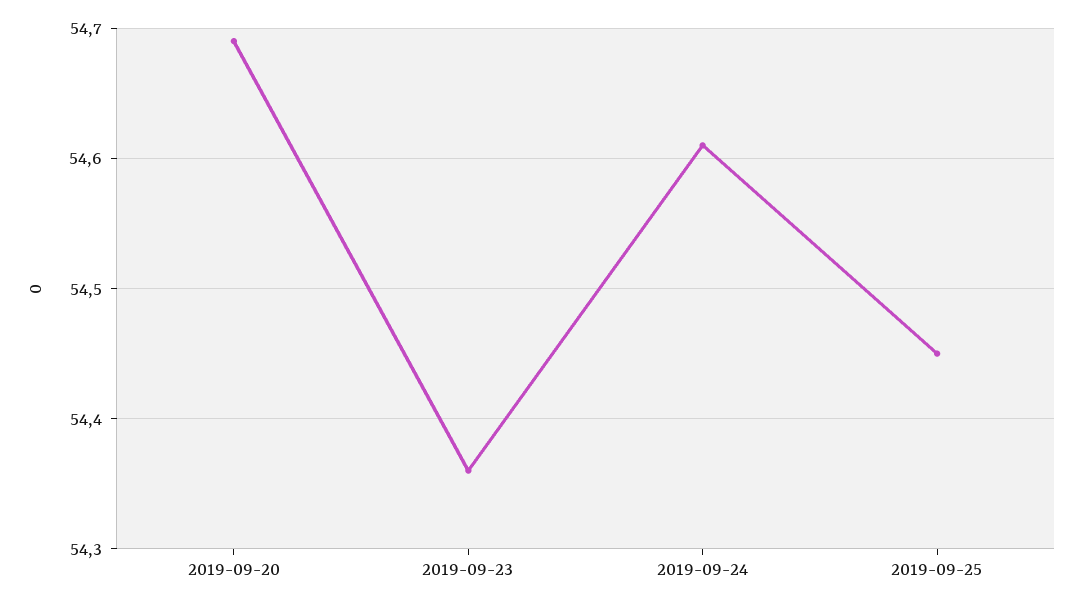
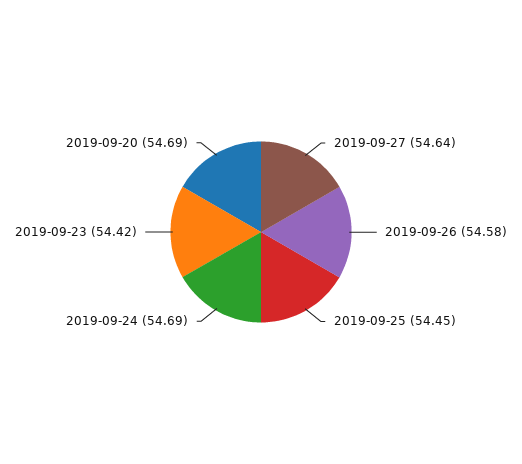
2019-09-23: 54.36 -> 54.42
2019-09-24: 54.61 -> 54.69
2019-09-27: none -> 54.64
2019-09-26: none -> 54.58

